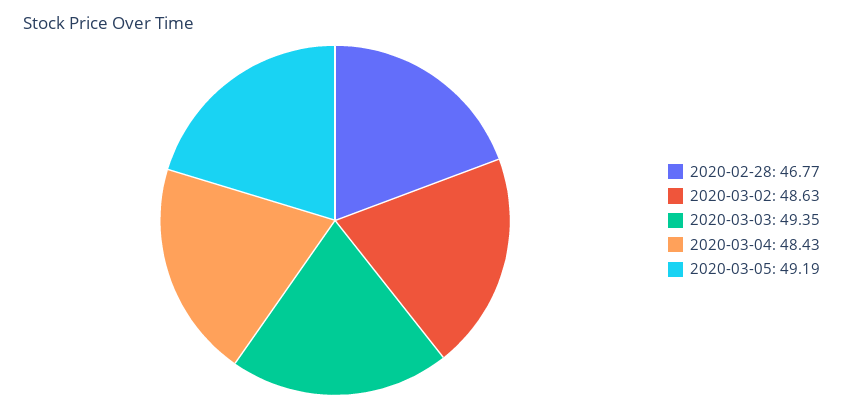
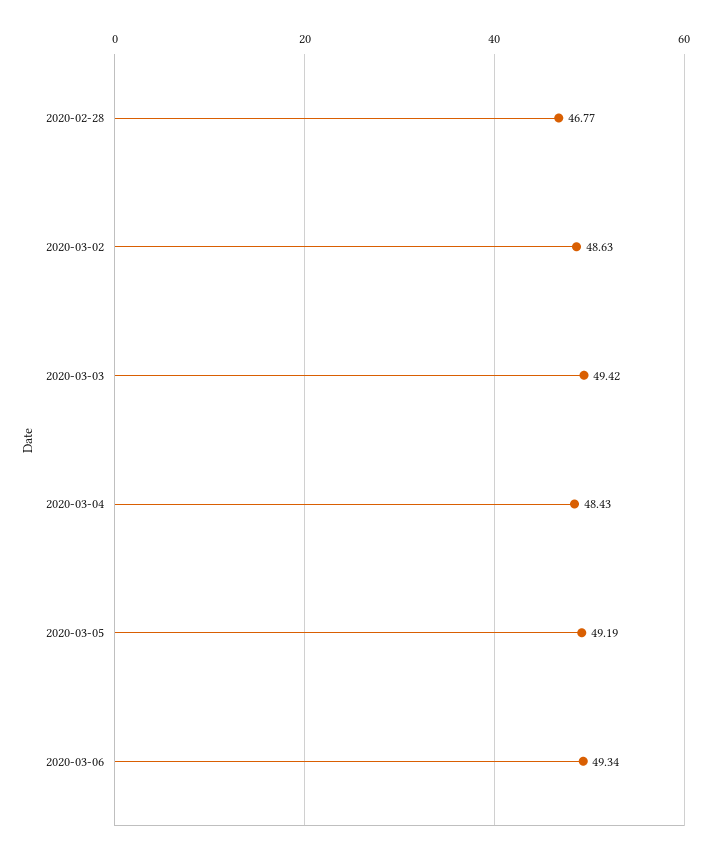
2020-03-03: 49.35 -> 49.42
2020-03-06: none -> 49.34

